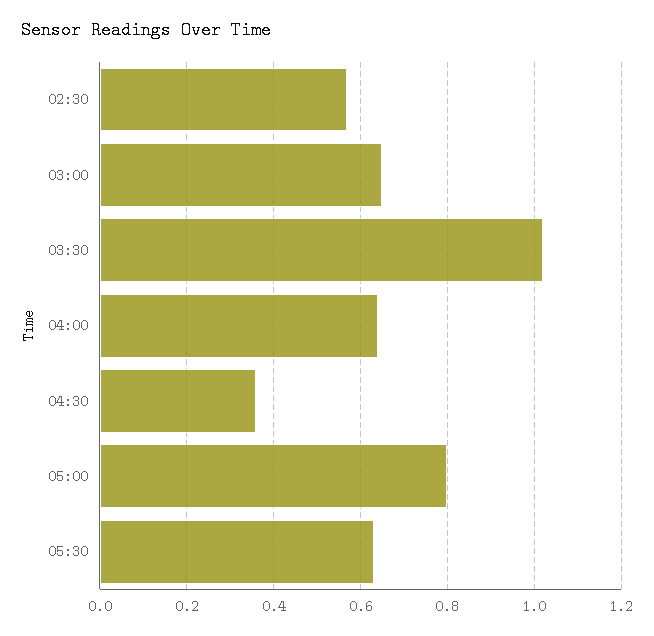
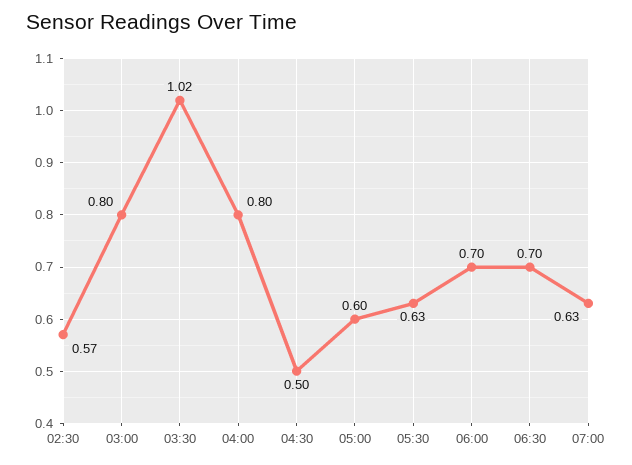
03:00: 0.65 -> 0.8
04:00: 0.65 -> 0.8
04:30: 0.35 -> 0.5
05:00: 0.8 -> 0.6
06:00: none -> 0.7
06:30: none -> 0.7
07:00: none -> 0.63

